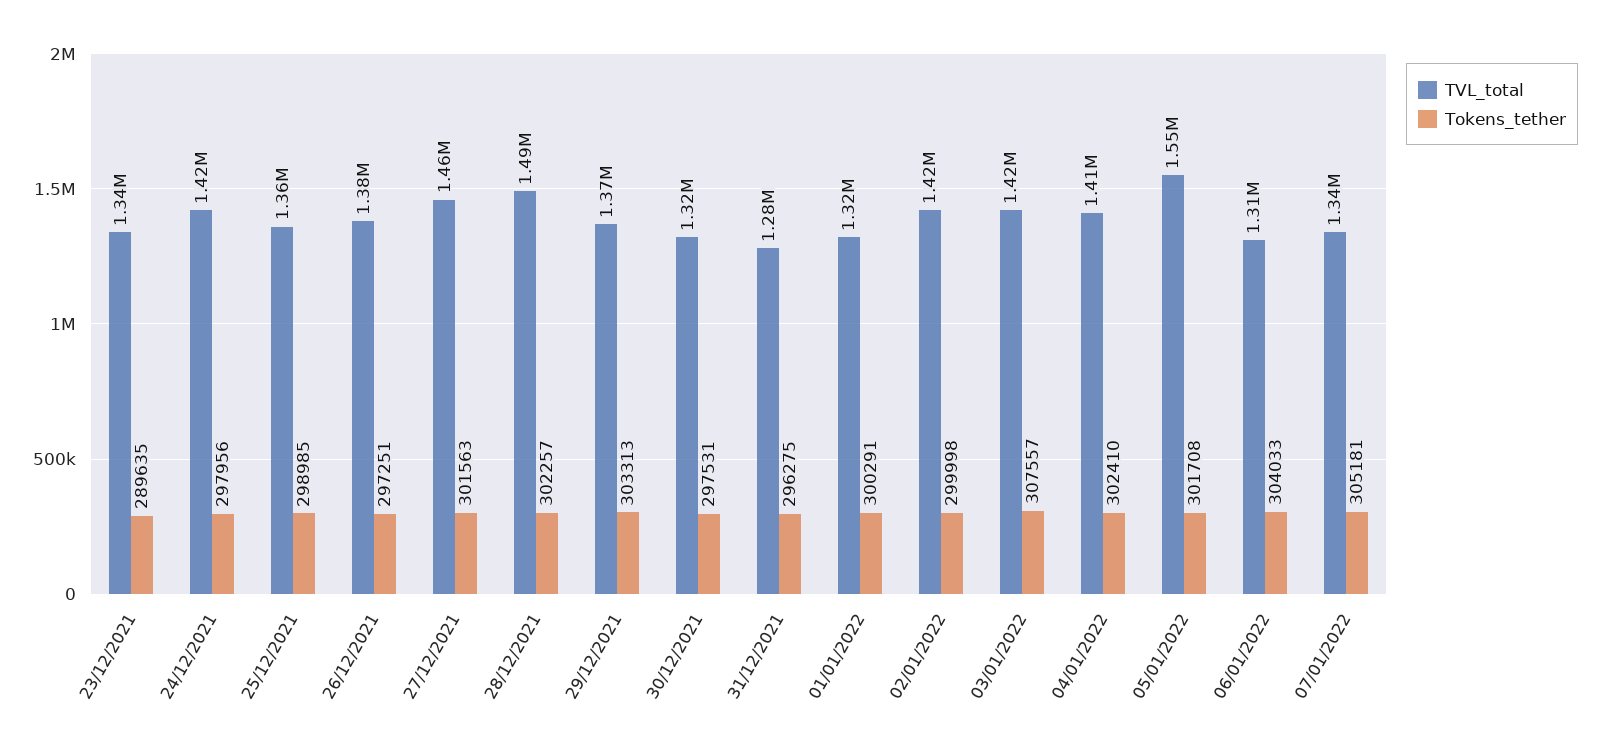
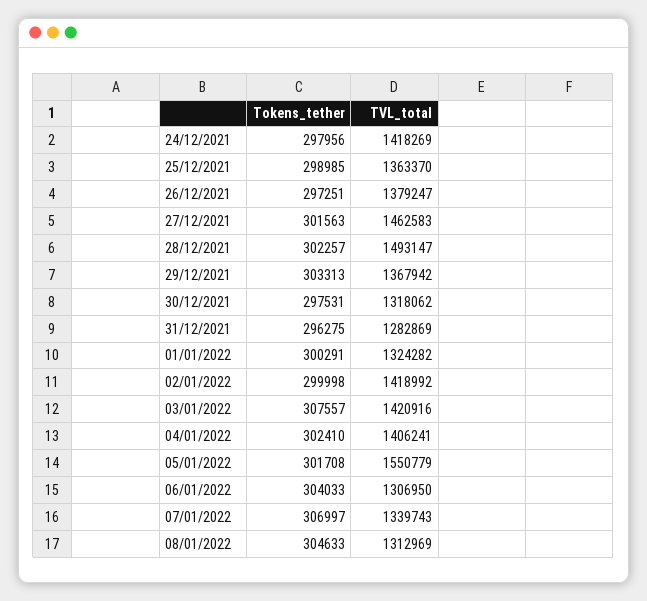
TVL_total, 23/12/2021: 1340000 -> none
Tokens_tether, 23/12/2021: 289635 -> none
Tokens_tether, 07/01/2022: 305181 -> 306997
Tokens_tether, 08/01/2022: none -> 304633
TVL_total, 08/01/2022: none -> 1312969

